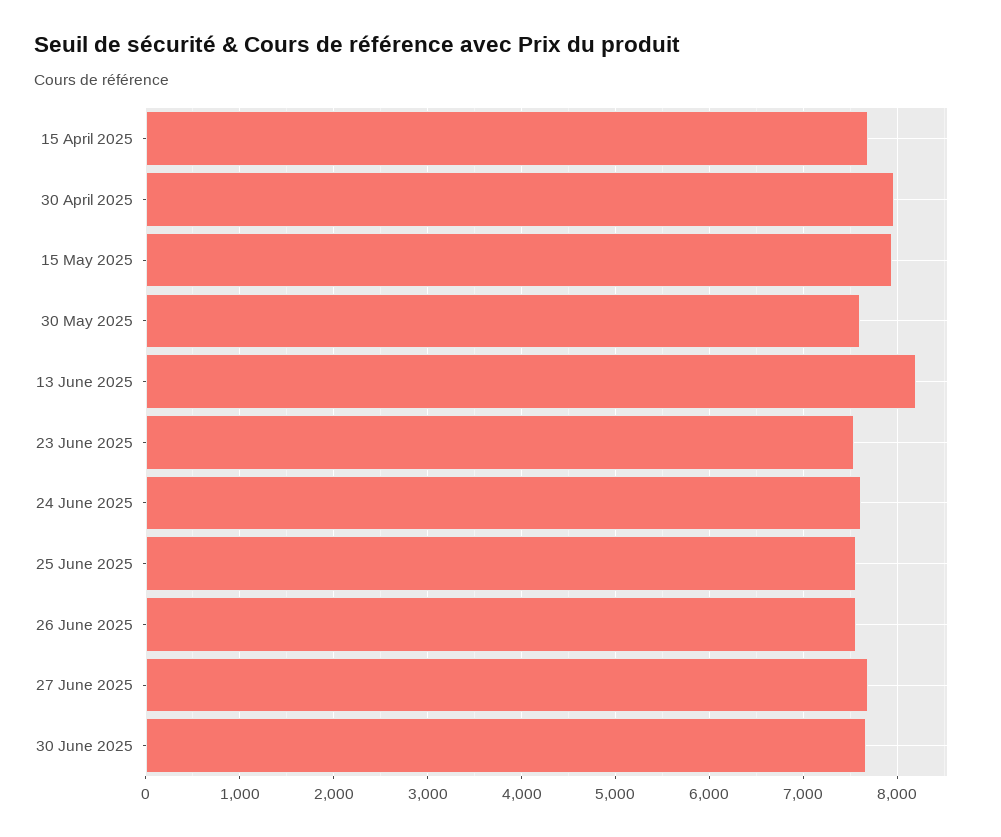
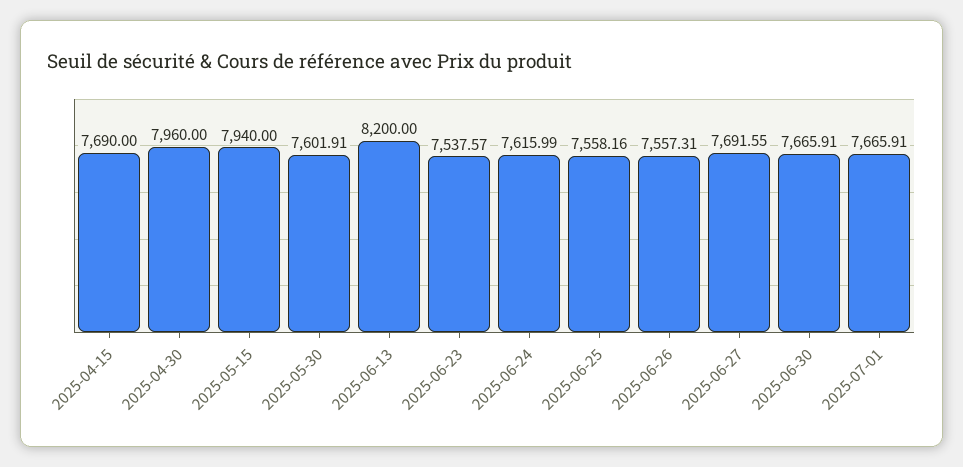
2025-07-01: none -> 7665.91

